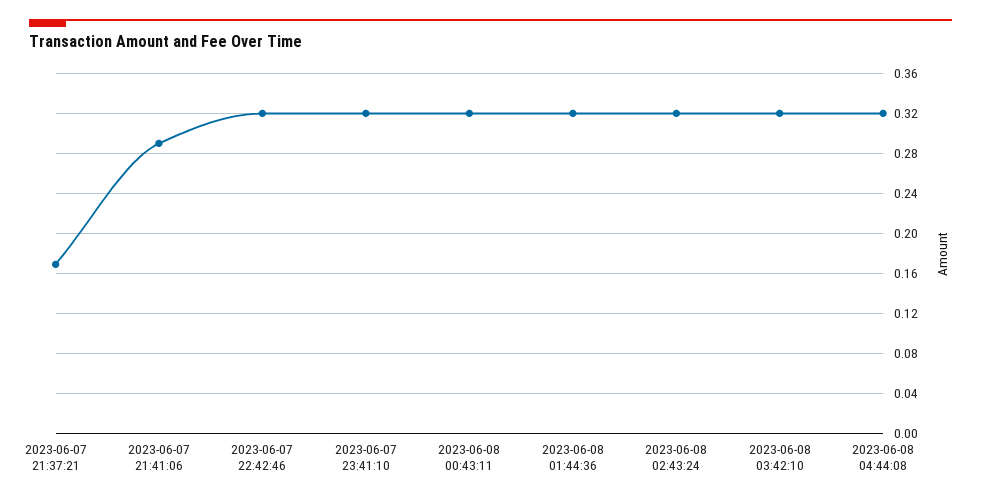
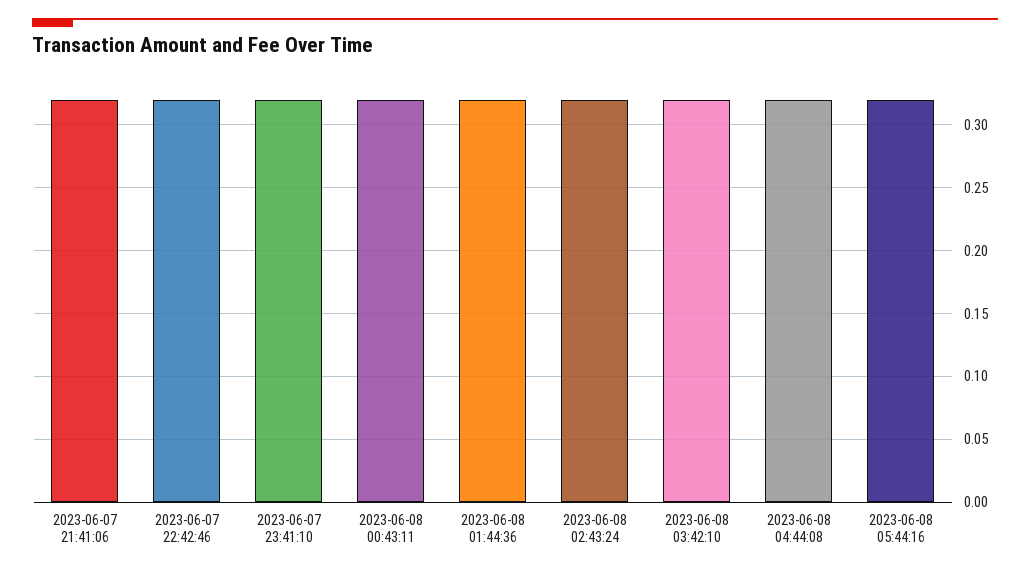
2023-06-07 21:37:21: 0.17 -> none
2023-06-07 21:41:06: 0.29 -> 0.32
2023-06-08 05:44:16: none -> 0.32

